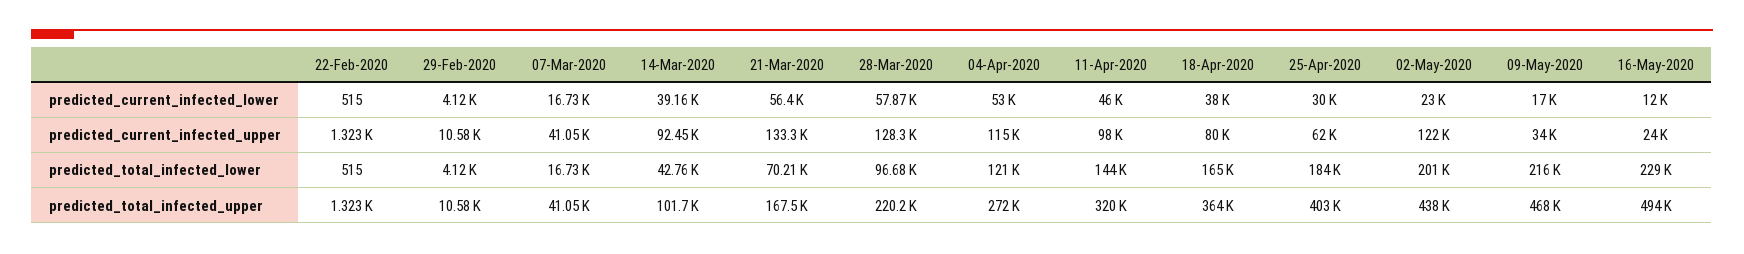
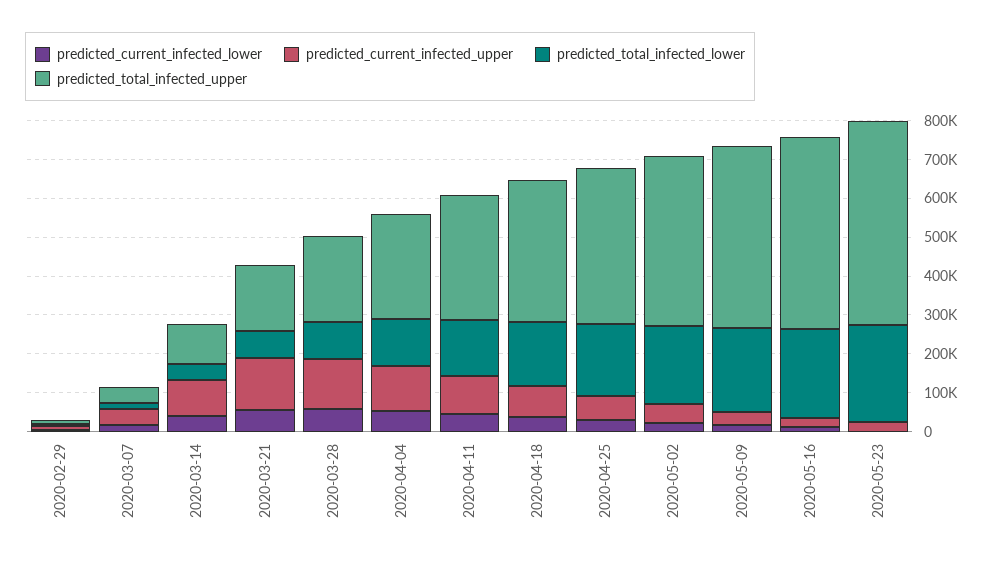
predicted_current_infected_lower, 22-Feb-2020: 515 -> none
predicted_current_infected_upper, 22-Feb-2020: 1323 -> none
predicted_current_infected_upper, 02-May-2020: 122000 -> 50000
predicted_total_infected_lower, 22-Feb-2020: 515 -> none
predicted_total_infected_upper, 22-Feb-2020: 1323 -> none
predicted_current_infected_lower, 2020-05-23: none -> 0
predicted_current_infected_upper, 2020-05-23: none -> 25000
predicted_total_infected_lower, 2020-05-23: none -> 250000
predicted_total_infected_upper, 2020-05-23: none -> 525000

